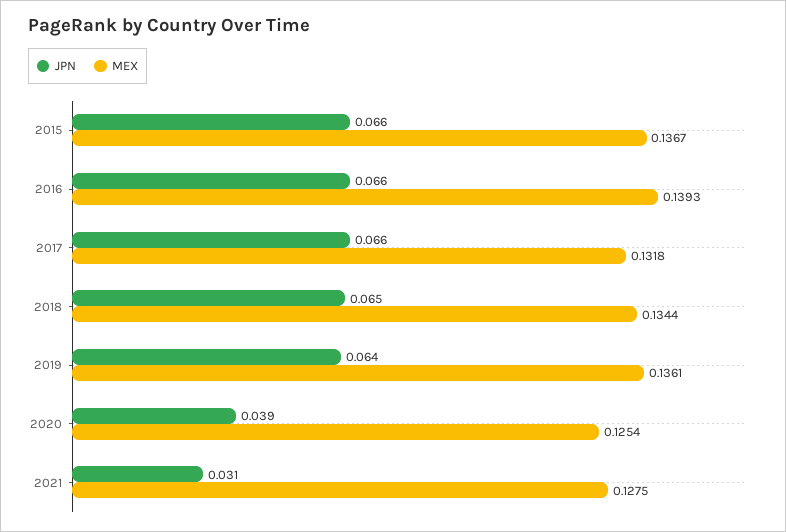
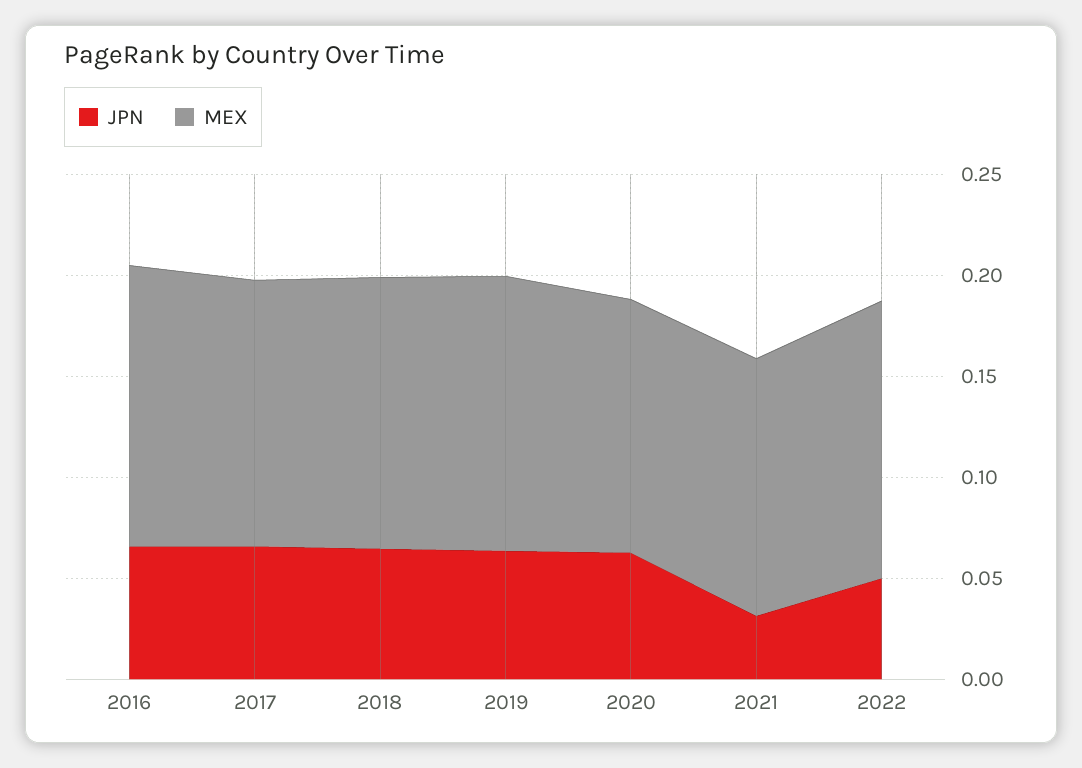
JPN, 2015: 0.066 -> none
MEX, 2015: 0.1367 -> none
JPN, 2020: 0.039 -> 0.06
JPN, 2022: none -> 0.05
MEX, 2022: none -> 0.14

